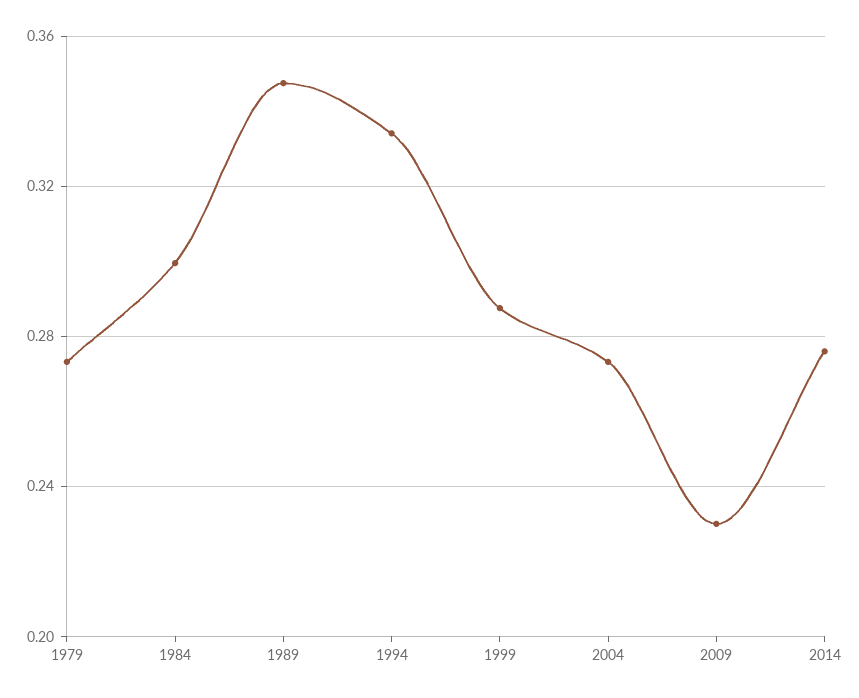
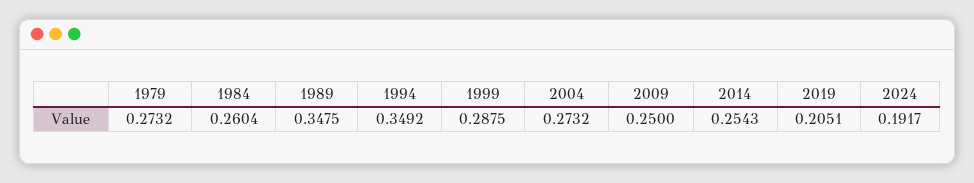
1984: 0.3 -> 0.2604
1994: 0.335 -> 0.3492
2009: 0.23 -> 0.25
2014: 0.275 -> 0.2543
2019: none -> 0.2051
2024: none -> 0.1917

